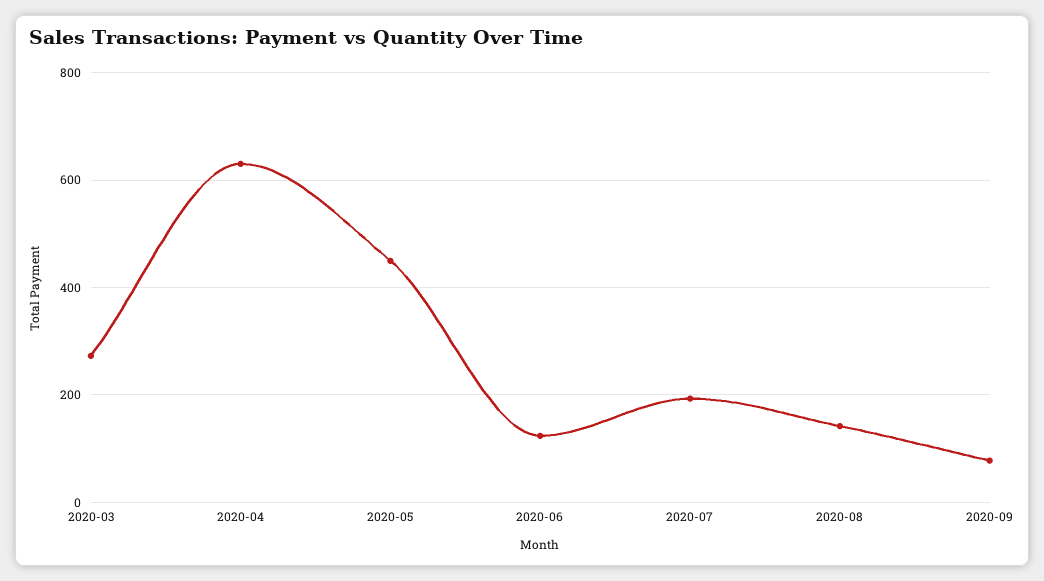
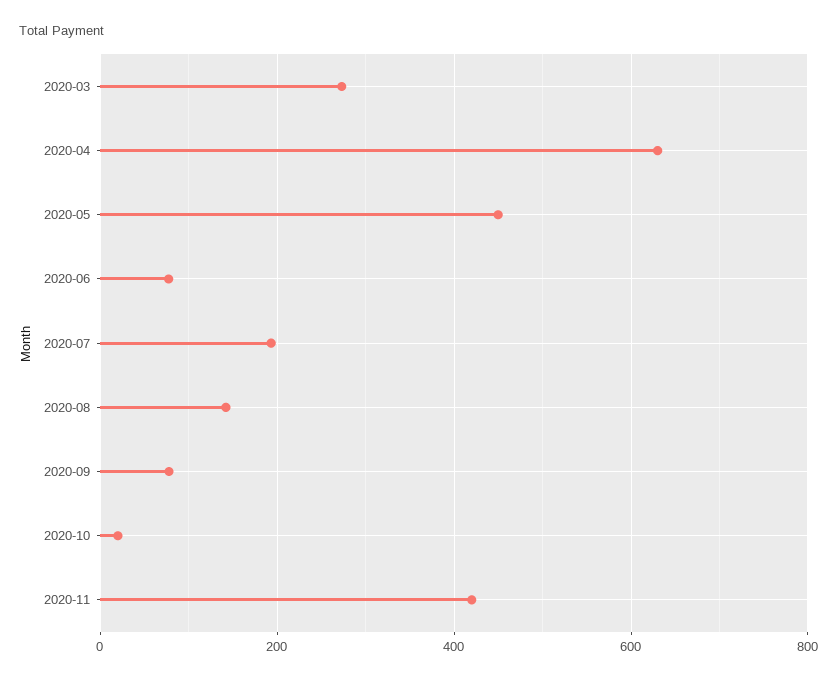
2020-06: 120 -> 80
2020-10: none -> 20
2020-11: none -> 420

